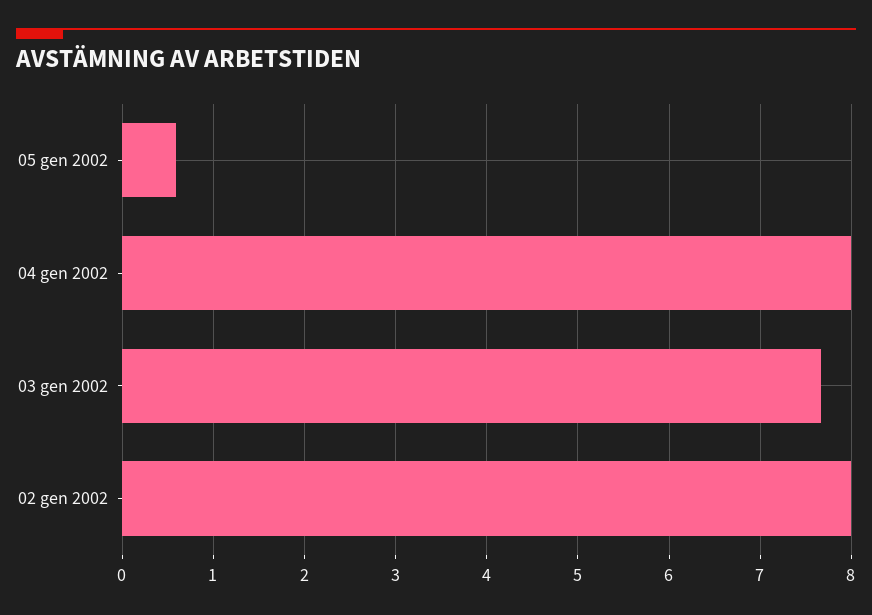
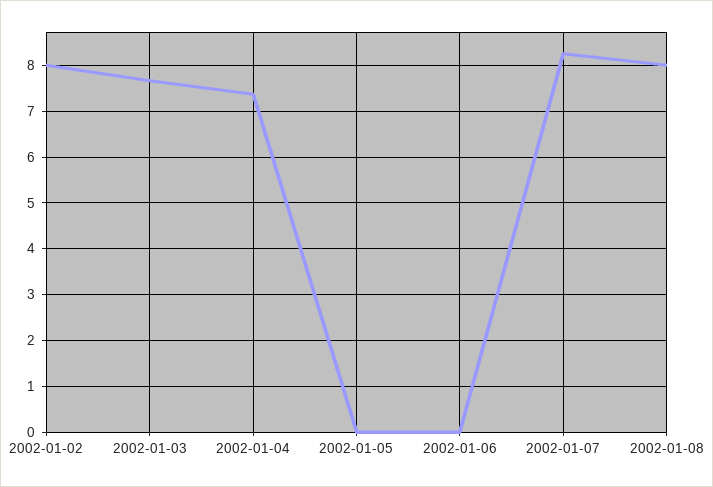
05 gen 2002: 0.6 -> 0
04 gen 2002: 8 -> 7.4
2002-01-06: none -> 0
2002-01-07: none -> 8.2
2002-01-08: none -> 8

